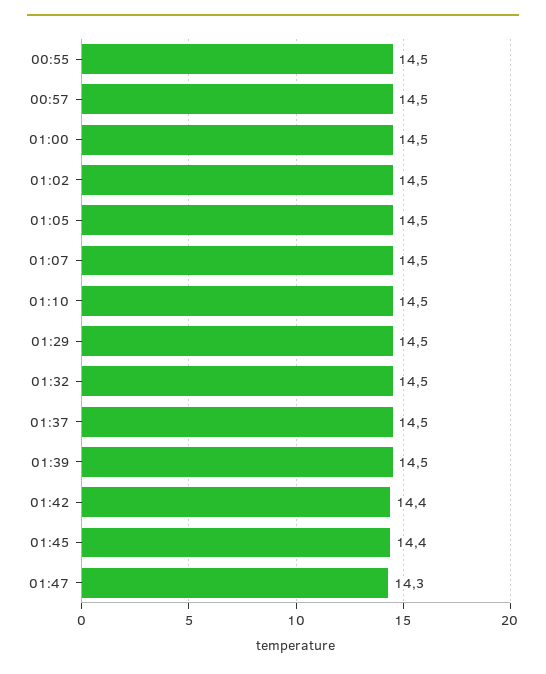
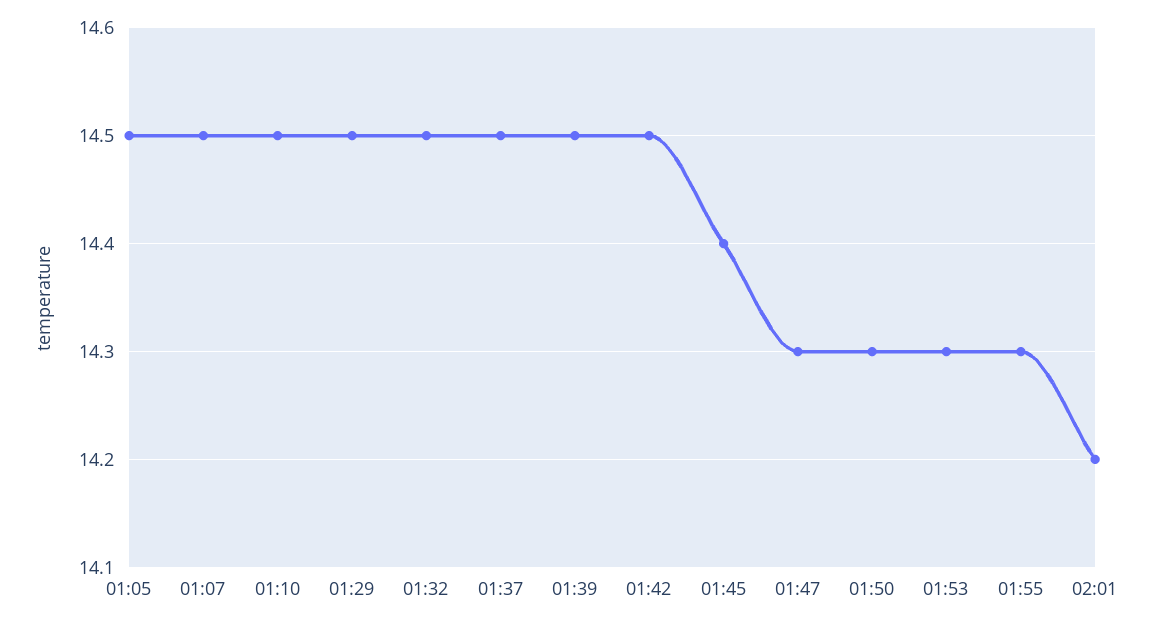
00:55: 14.5 -> none
00:57: 14.5 -> none
01:00: 14.5 -> none
01:02: 14.5 -> none
01:42: 14.4 -> 14.5
01:50: none -> 14.3
01:53: none -> 14.3
01:55: none -> 14.3
02:01: none -> 14.2

